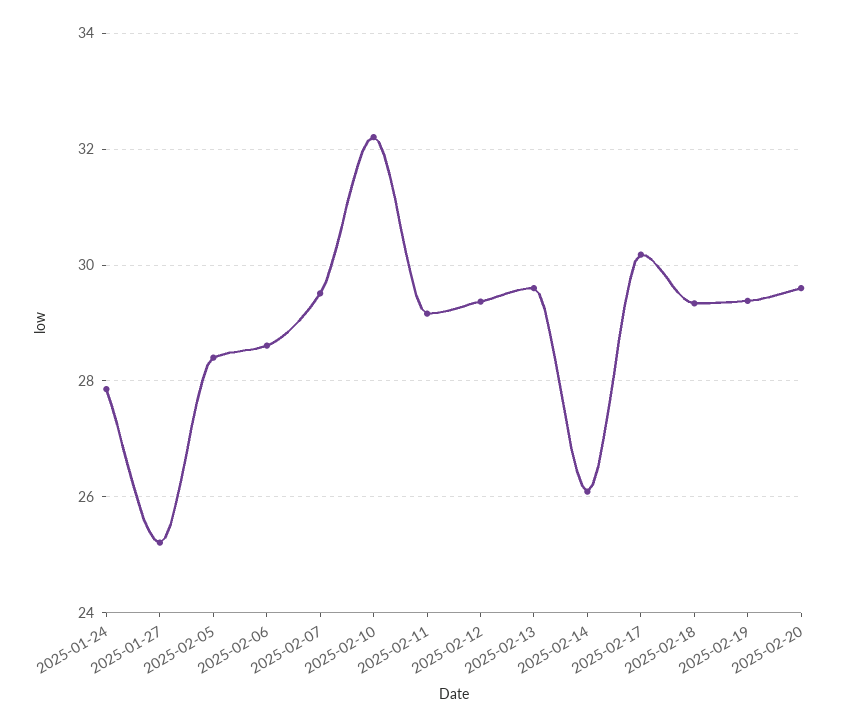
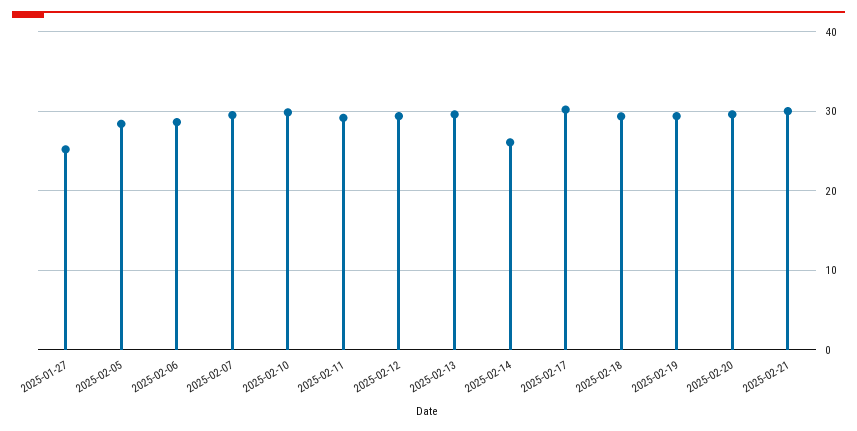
2025-01-24: 27.8 -> none
2025-02-10: 32.2 -> 30
2025-02-21: none -> 30

